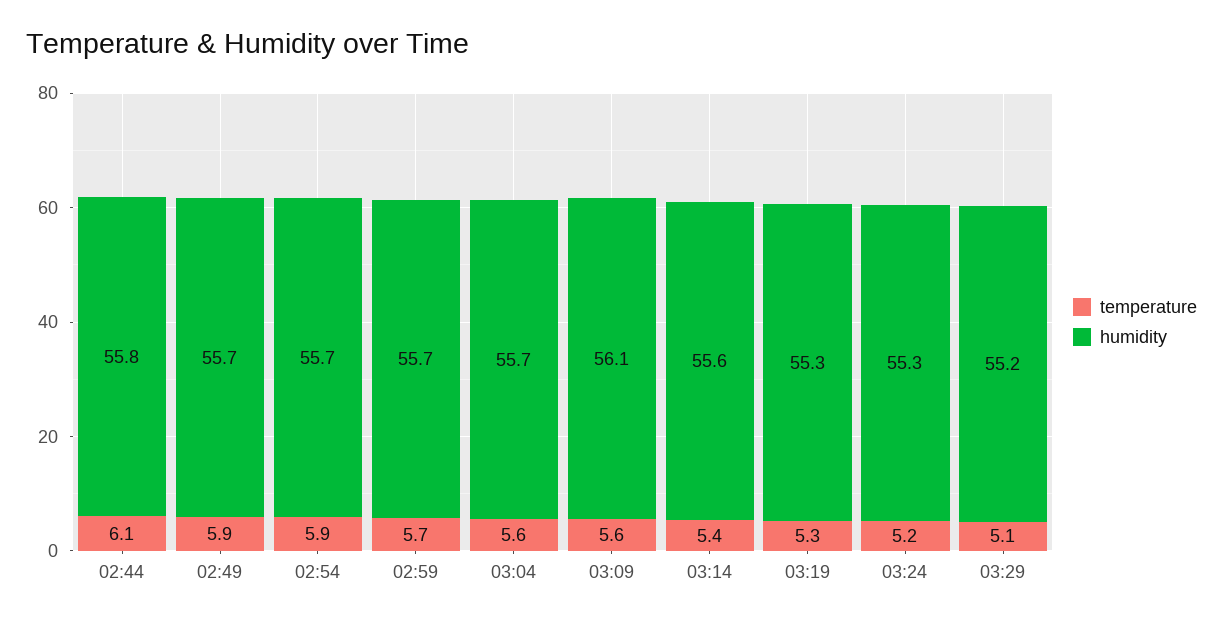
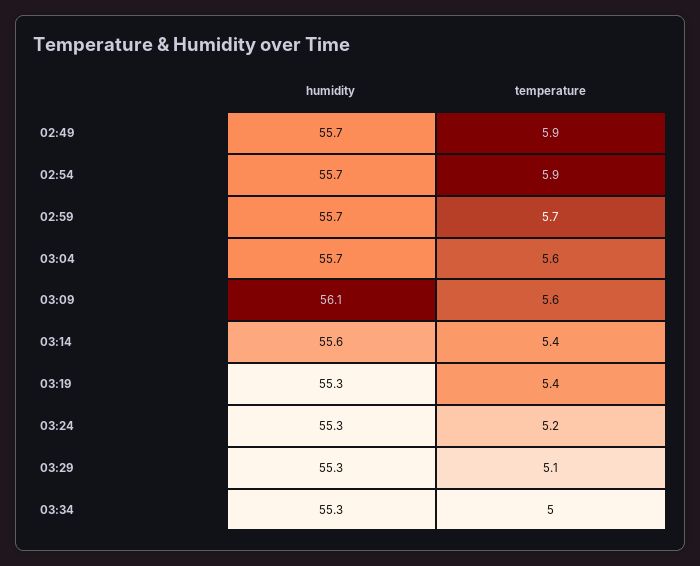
temperature, 02:44: 6.1 -> none
humidity, 02:44: 55.8 -> none
temperature, 03:19: 5.3 -> 5.4
humidity, 03:29: 55.2 -> 55.3
humidity, 03:34: none -> 55.3
temperature, 03:34: none -> 5

